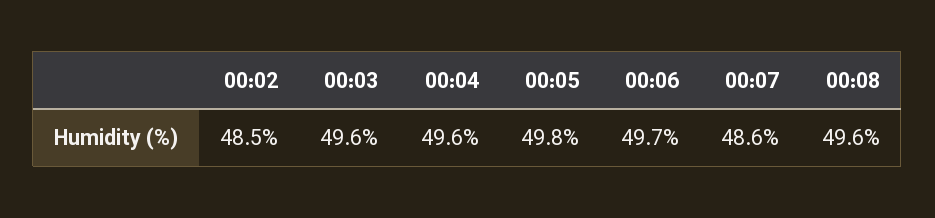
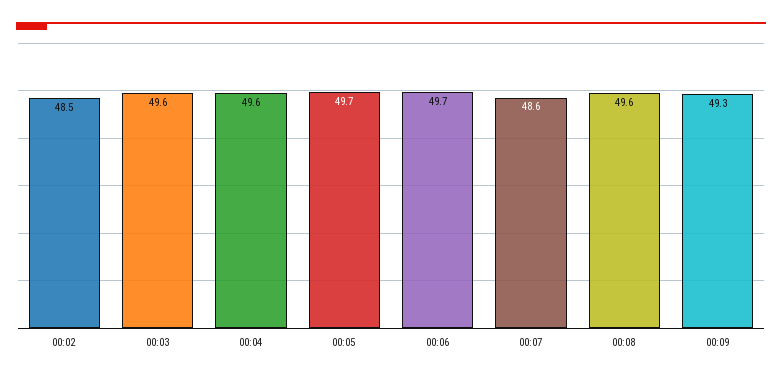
00:05: 49.8 -> 49.7
00:09: none -> 49.3

